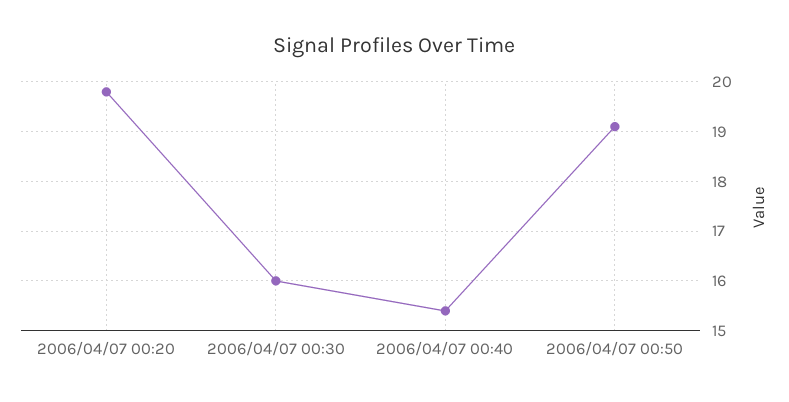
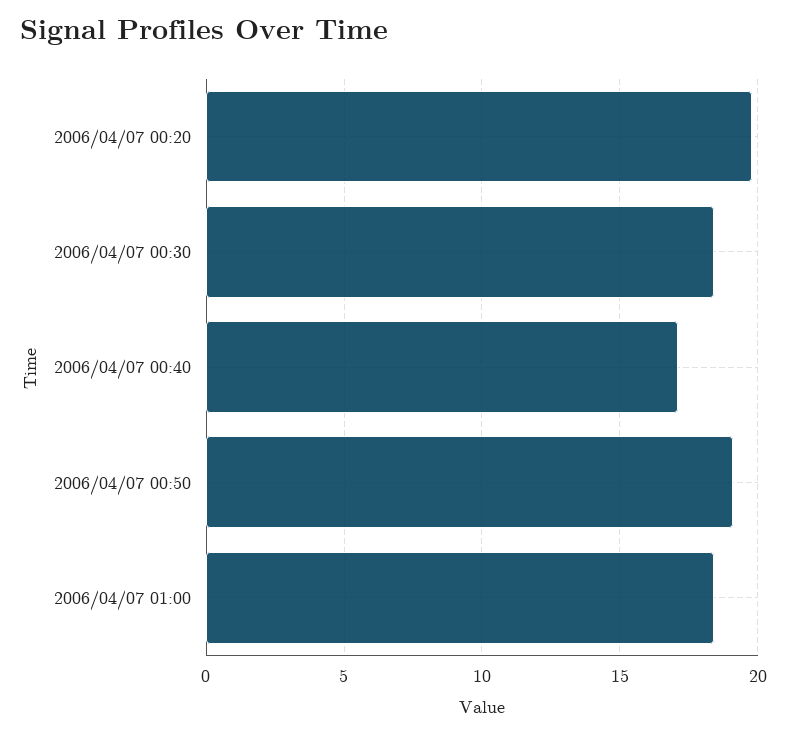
2006/04/07 00:30: 16 -> 18.5
2006/04/07 00:40: 15.5 -> 17
2006/04/07 01:00: none -> 18.5

